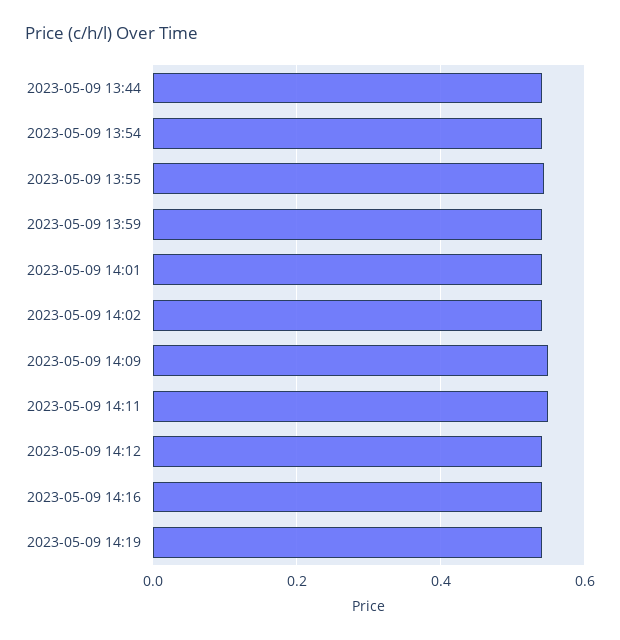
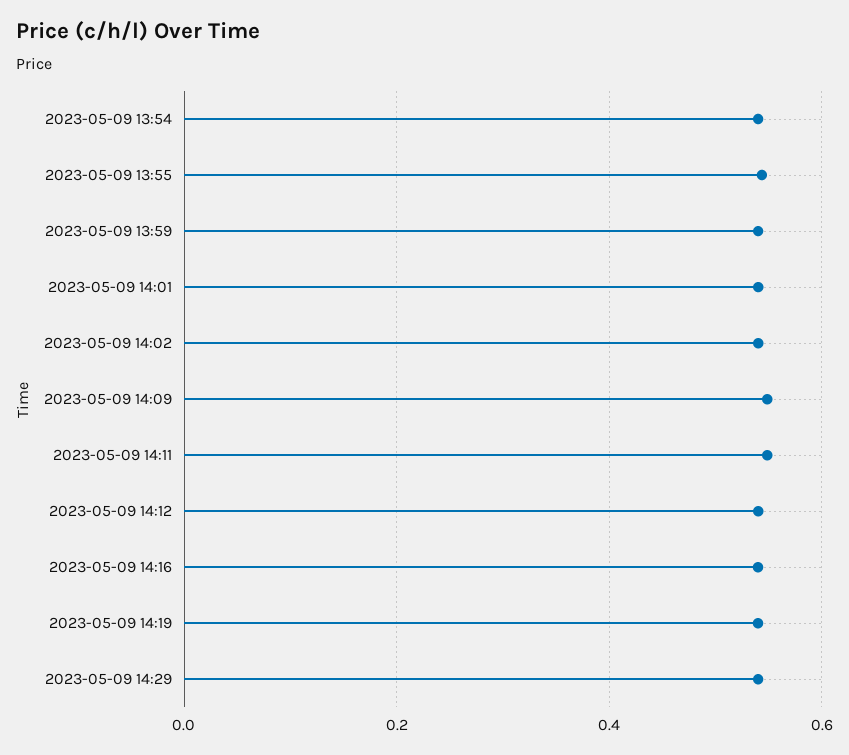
2023-05-09 13:44: 0.54 -> none
2023-05-09 14:29: none -> 0.54

